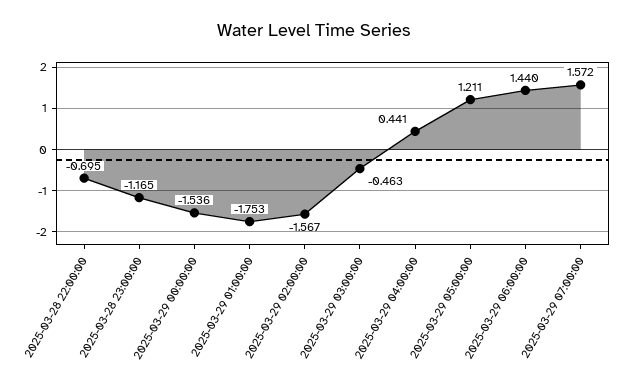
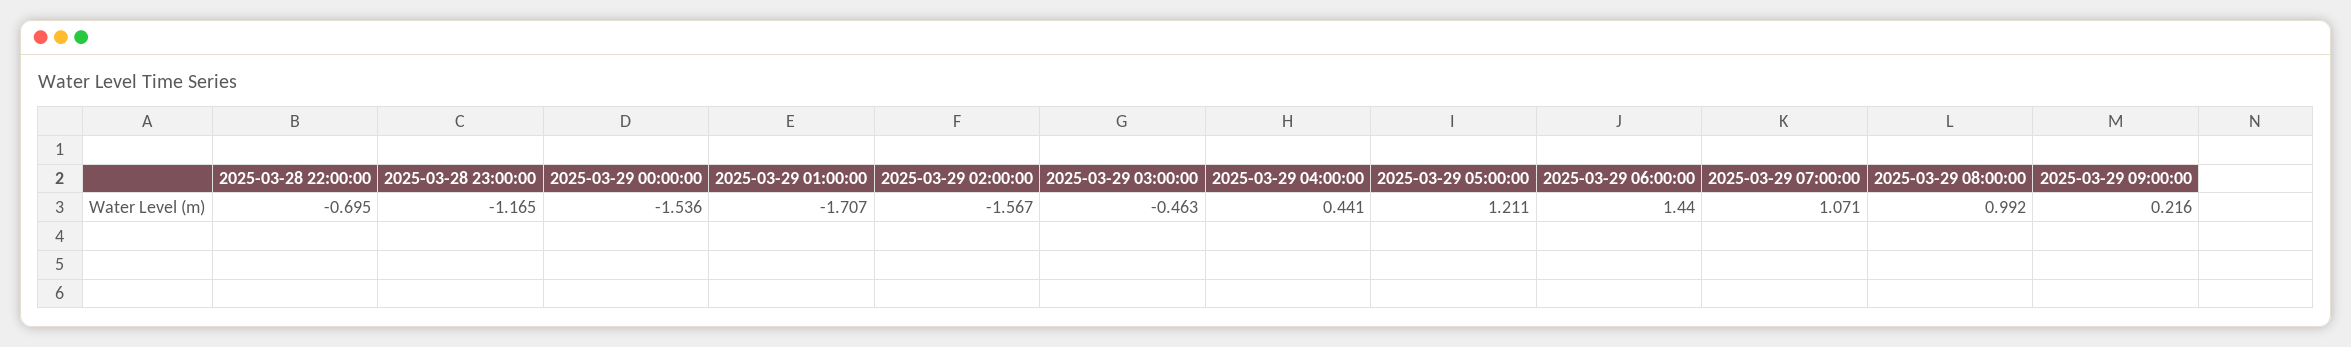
2025-03-29 01:00:00: -1.753 -> -1.707
2025-03-29 07:00:00: 1.572 -> 1.071
2025-03-29 08:00:00: none -> 0.992
2025-03-29 09:00:00: none -> 0.216

